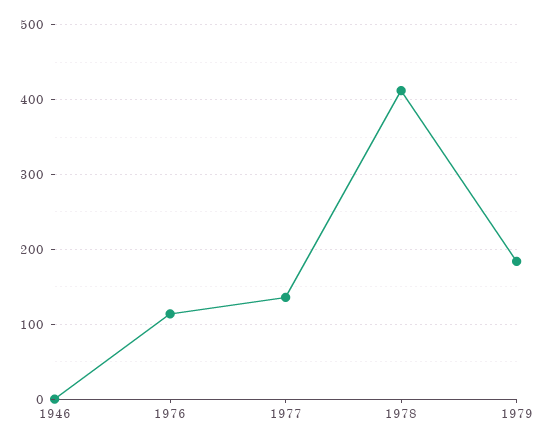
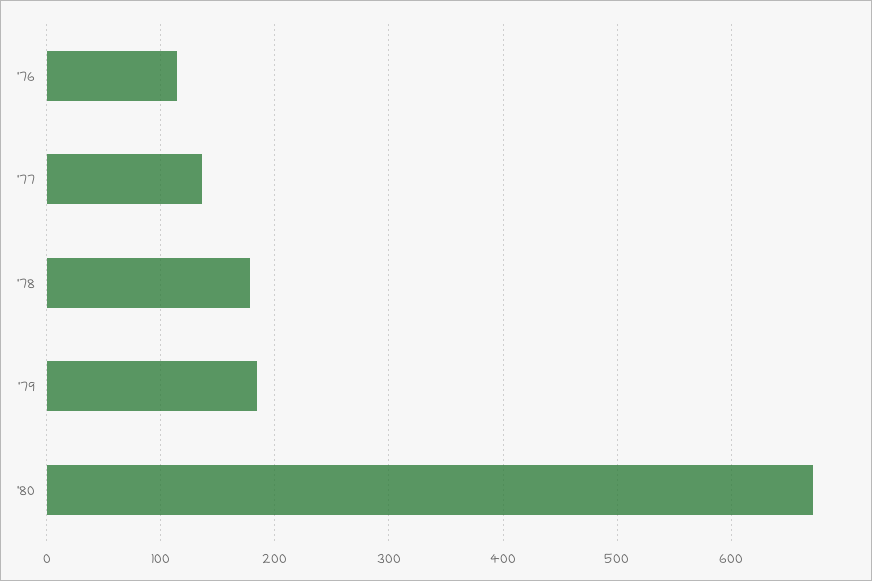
1946: 0 -> none
1978: 410 -> 180
'80: none -> 670

